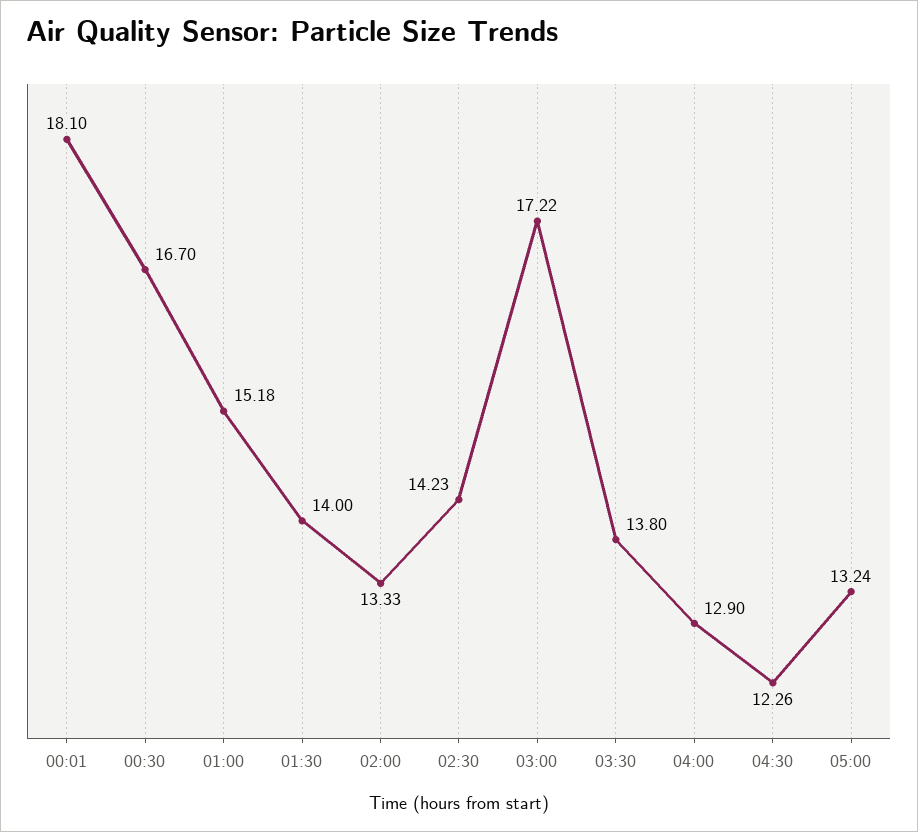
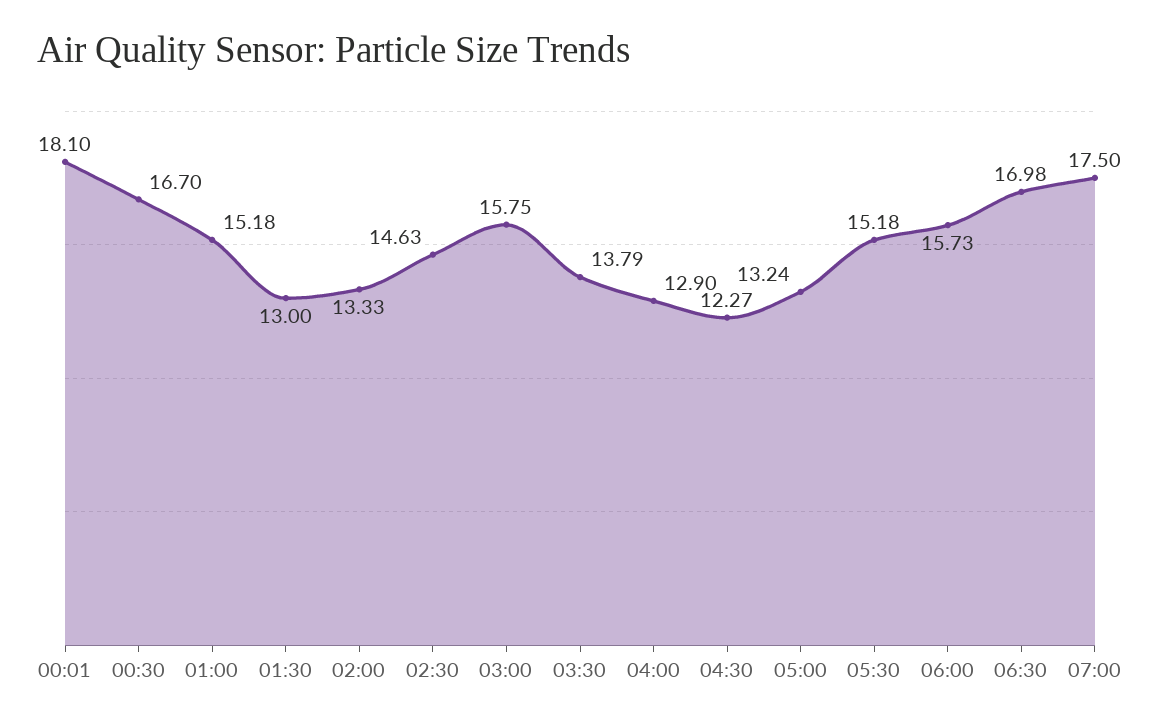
01:30: 14 -> 13
02:30: 14.23 -> 14.63
03:00: 17.22 -> 15.75
03:30: 13.8 -> 13.79
04:30: 12.26 -> 12.27
05:30: none -> 15.18
06:00: none -> 15.73
06:30: none -> 16.98
07:00: none -> 17.5

